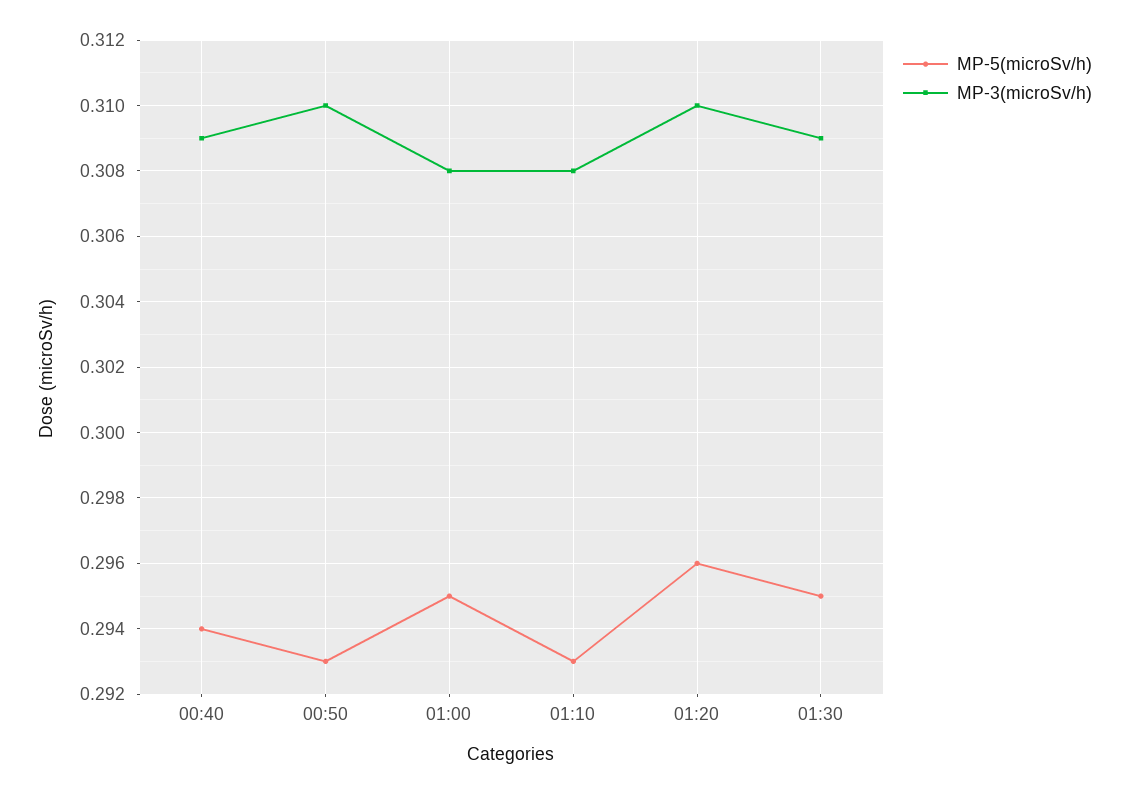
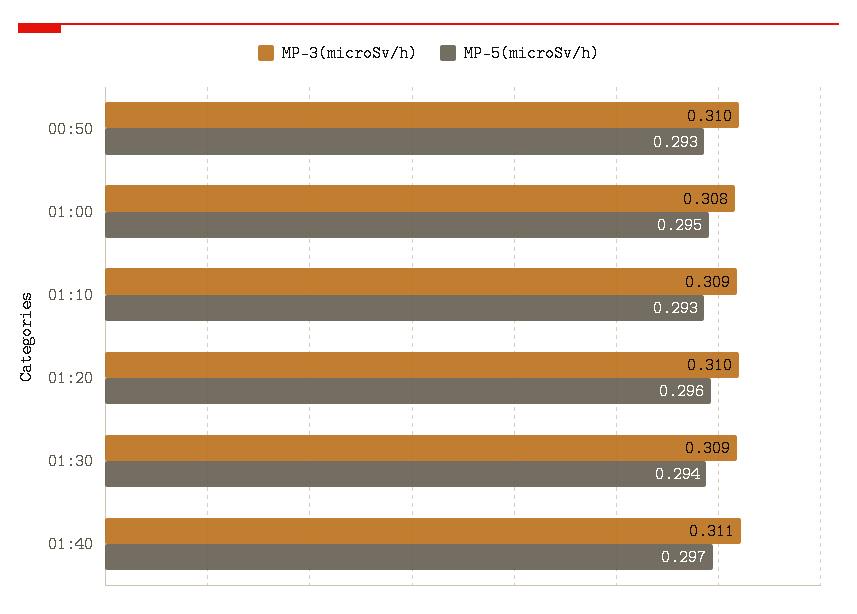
MP-5(microSv/h), 00:40: 0.294 -> none
MP-3(microSv/h), 00:40: 0.309 -> none
MP-3(microSv/h), 01:10: 0.308 -> 0.309
MP-5(microSv/h), 01:30: 0.295 -> 0.294
MP-3(microSv/h), 01:40: none -> 0.311
MP-5(microSv/h), 01:40: none -> 0.297

